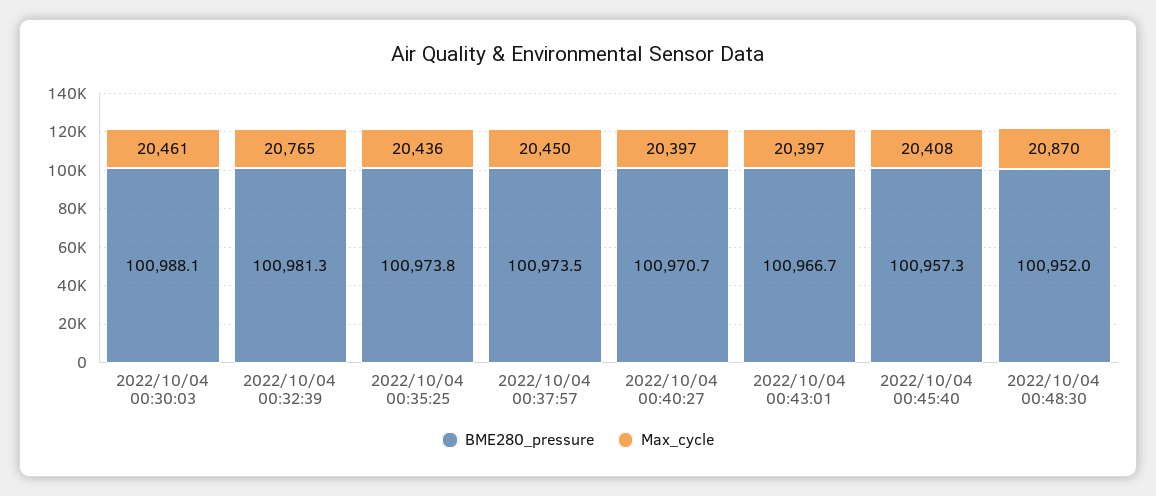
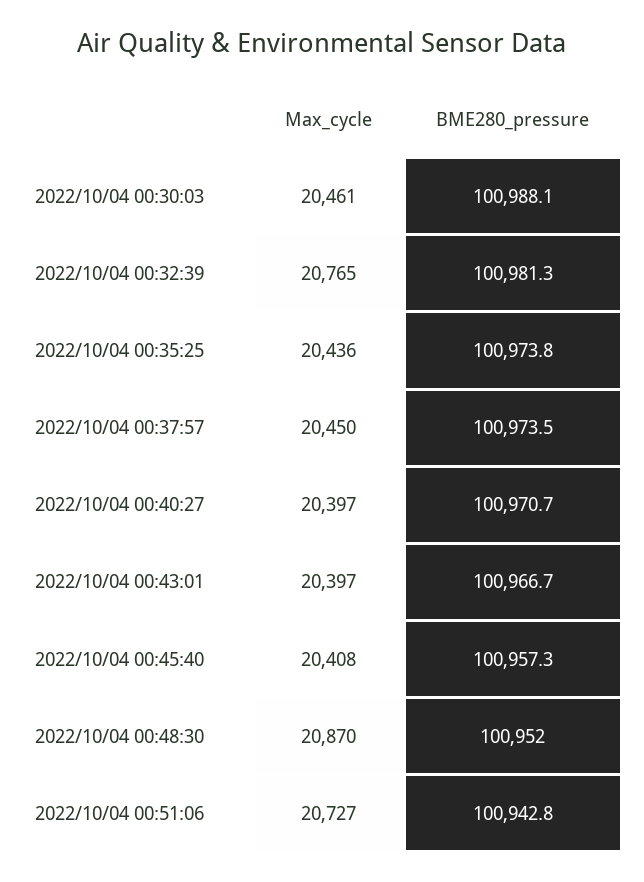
Max_cycle, 2022/10/04 00:51:06: none -> 20727
BME280_pressure, 2022/10/04 00:51:06: none -> 100942.8

